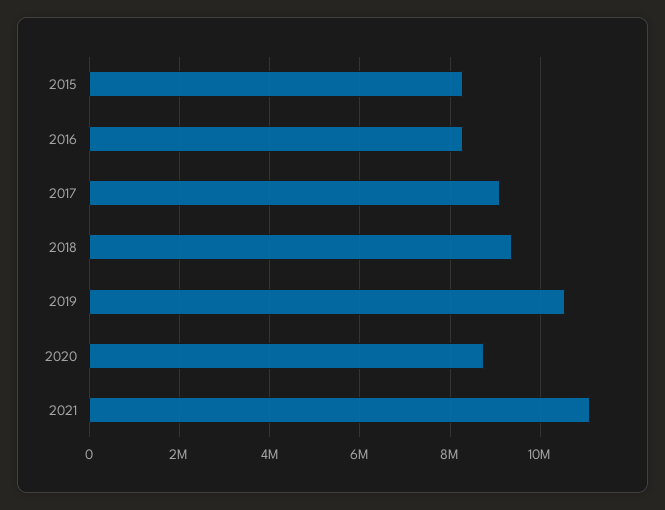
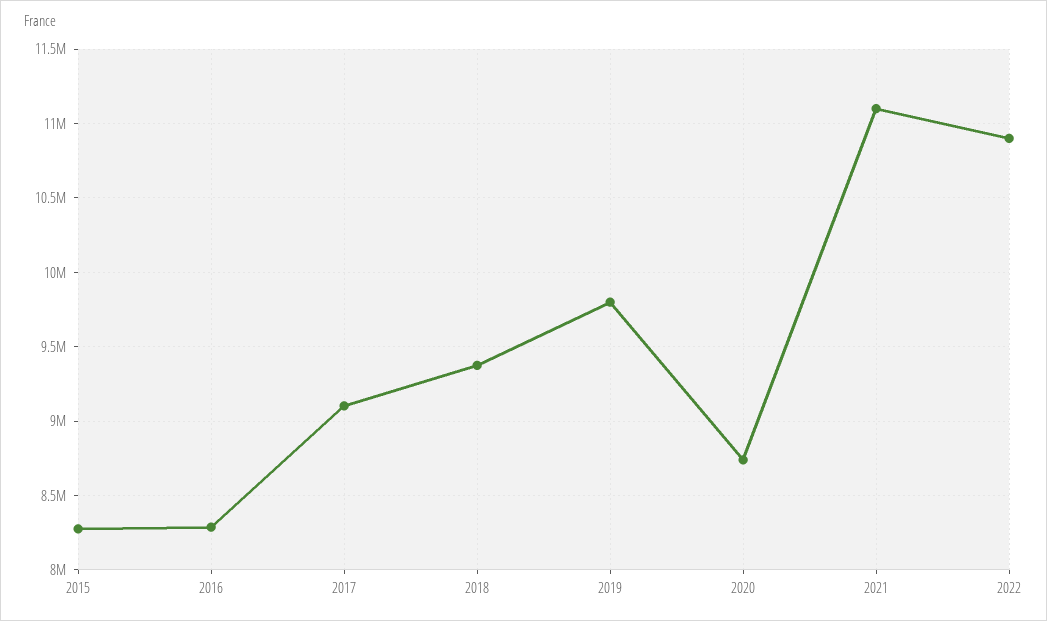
2019: 10600000 -> 9800000
2022: none -> 10900000

